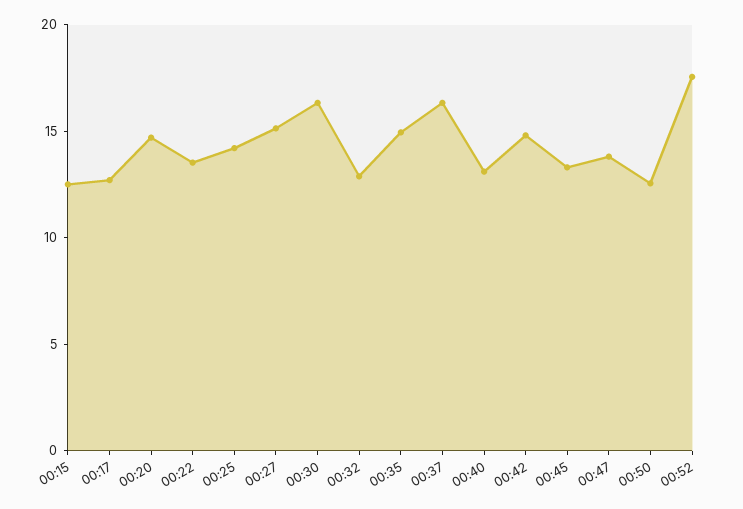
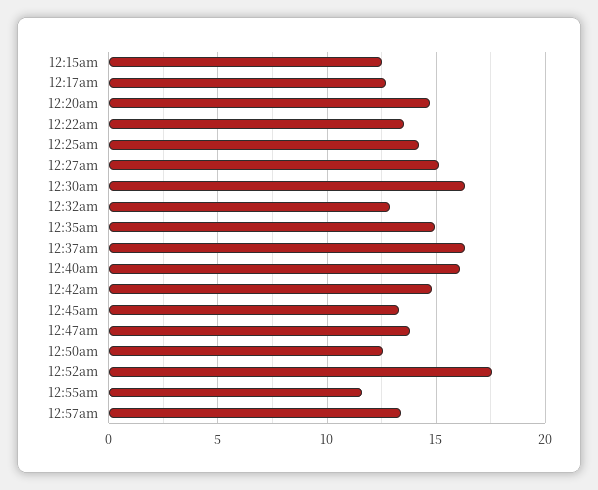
00:40: 13 -> 16
12:55am: none -> 11.5
12:57am: none -> 13.5

